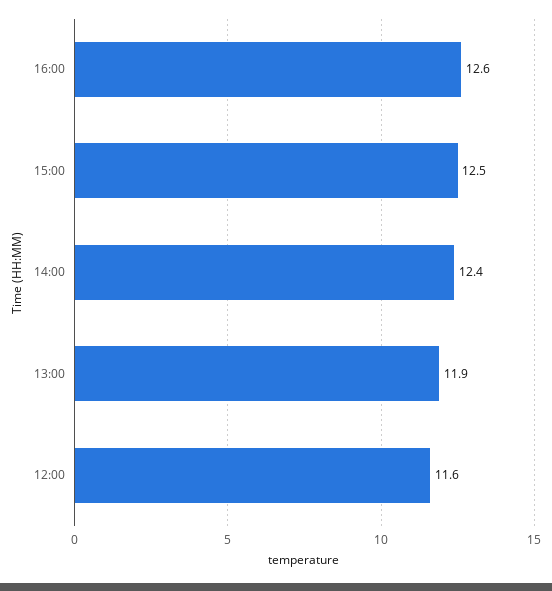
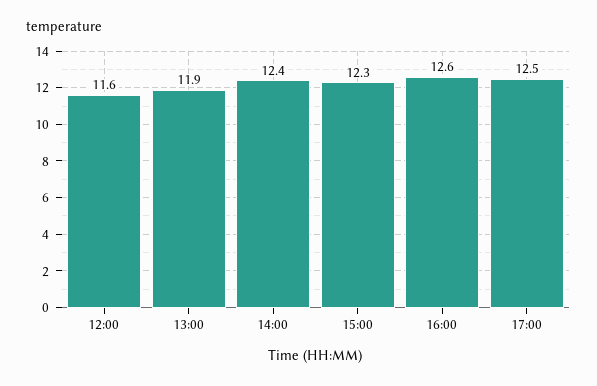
15:00: 12.5 -> 12.3
17:00: none -> 12.5

